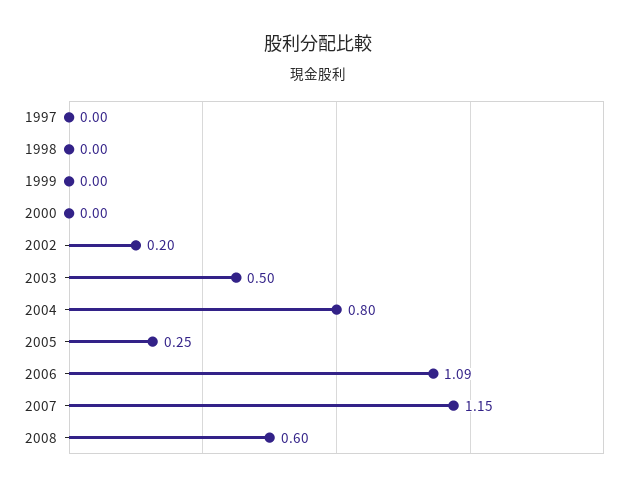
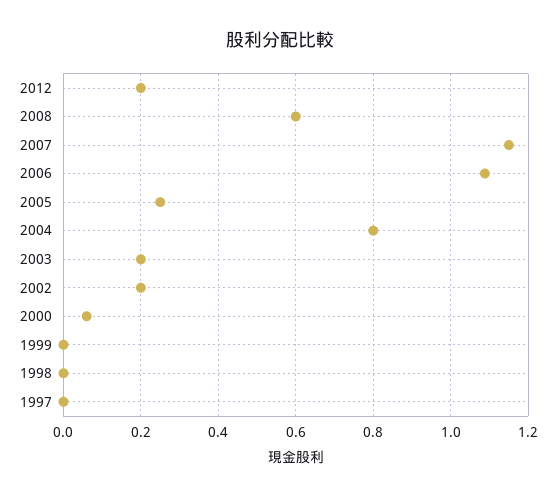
2000: 0 -> 0.06
2003: 0.5 -> 0.2
2012: none -> 0.2

